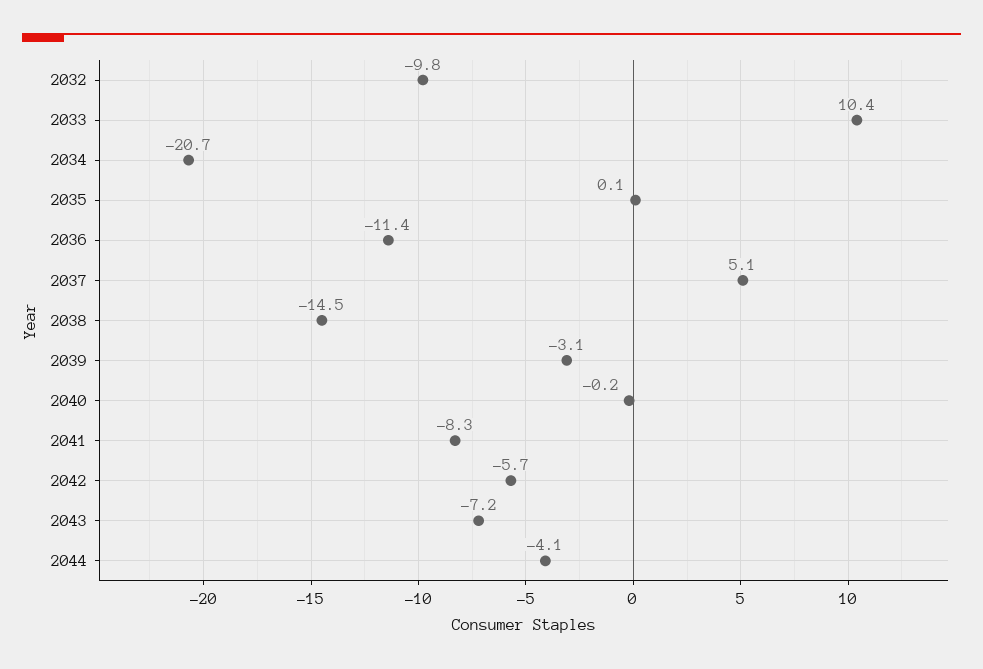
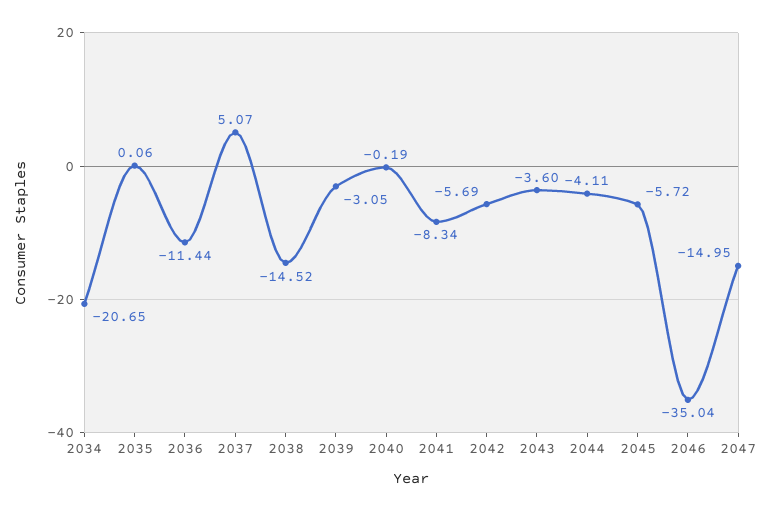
2032: -9.8 -> none
2033: 10.4 -> none
2043: -7.2 -> -3.6
2045: none -> -5.72
2046: none -> -35.04
2047: none -> -14.95

